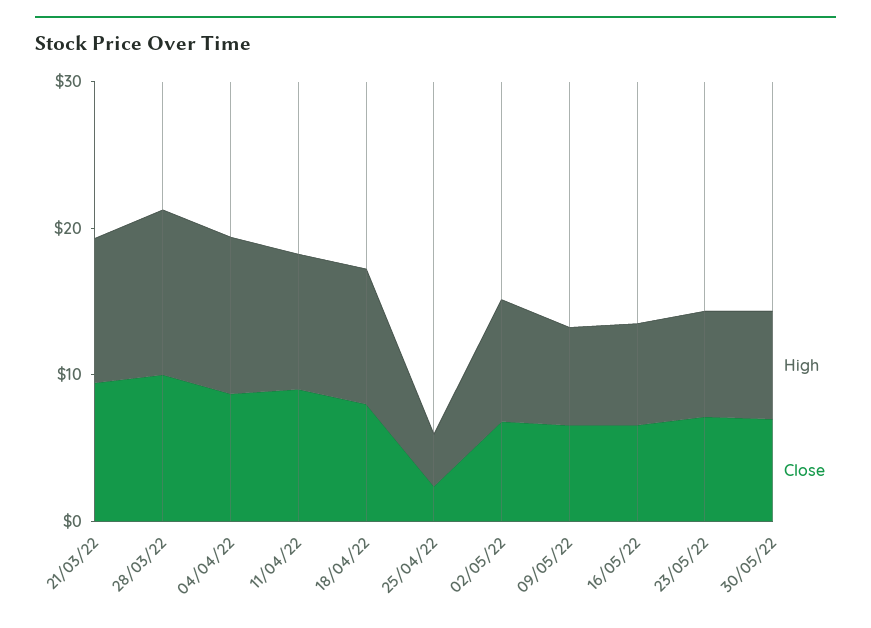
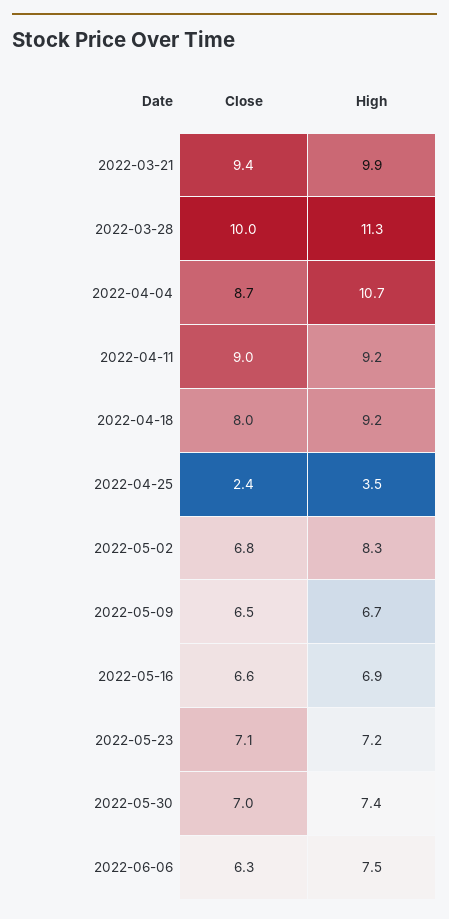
Close, 2022-06-06: none -> 6.3
High, 2022-06-06: none -> 7.5

